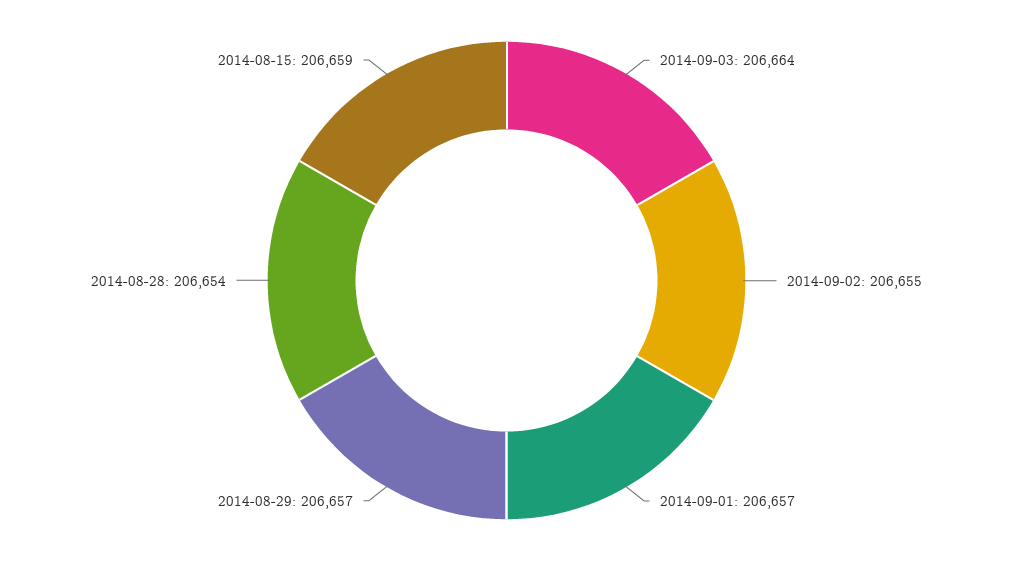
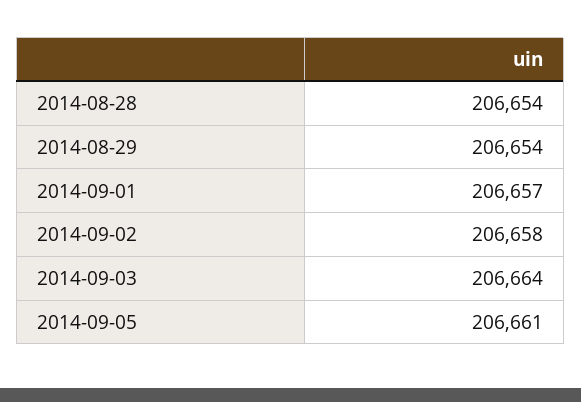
2014-09-02: 206655 -> 206658
2014-08-29: 206657 -> 206654
2014-08-15: 206659 -> none
2014-09-05: none -> 206661

